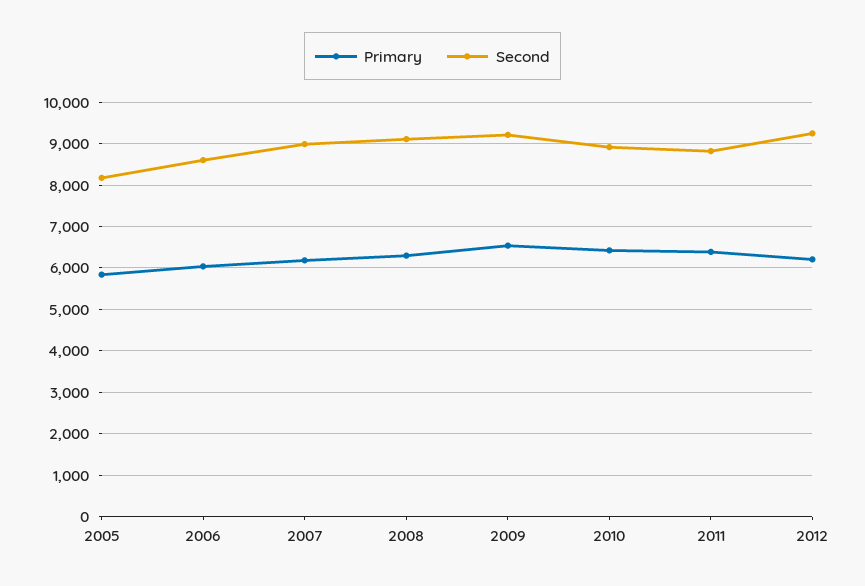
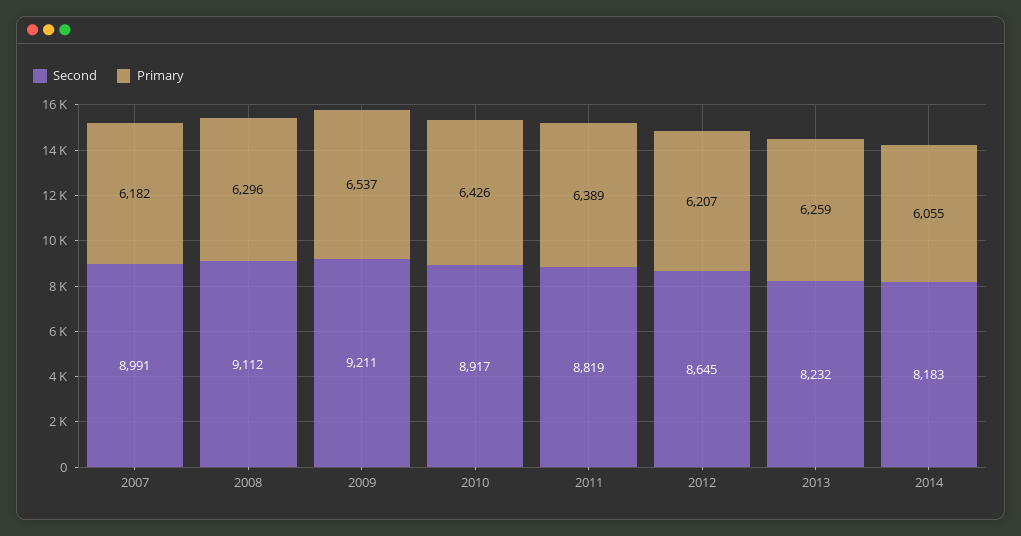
Primary, 2005: 5800 -> none
Second, 2005: 8200 -> none
Primary, 2006: 6000 -> none
Second, 2006: 8600 -> none
Second, 2012: 9200 -> 8645
Second, 2013: none -> 8232
Primary, 2013: none -> 6259
Second, 2014: none -> 8183
Primary, 2014: none -> 6055

